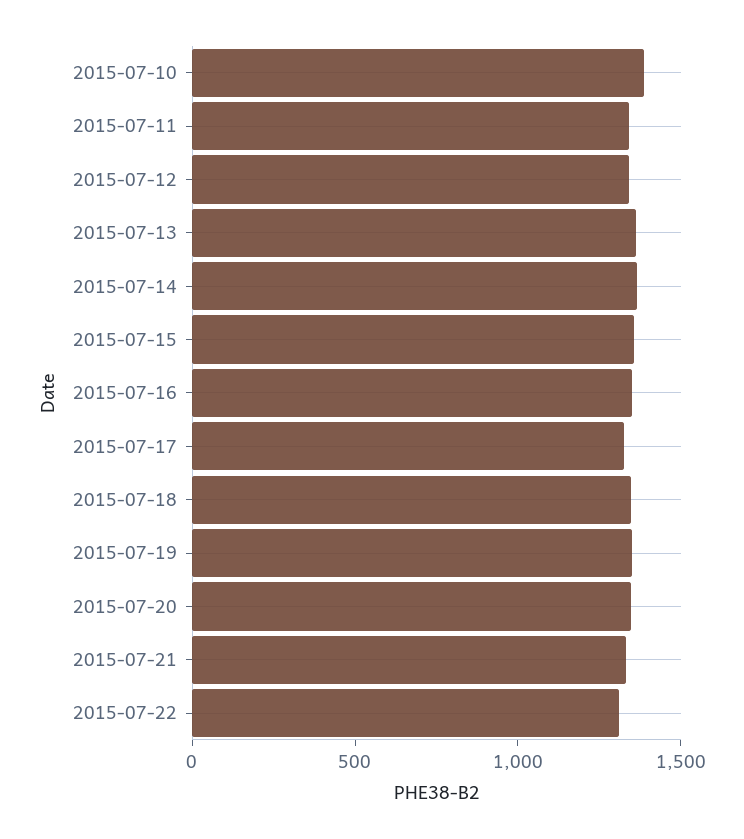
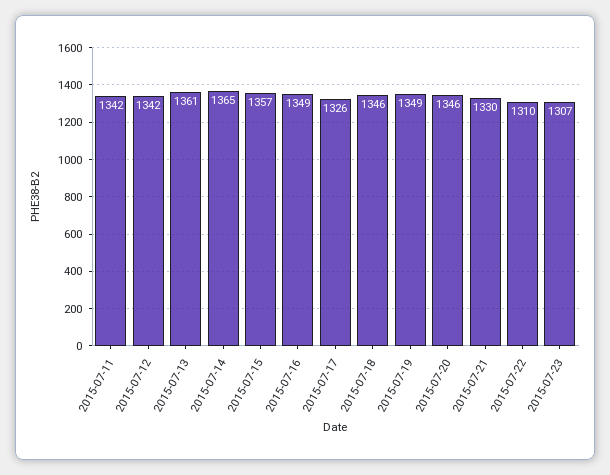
2015-07-10: 1400 -> none
2015-07-23: none -> 1307

